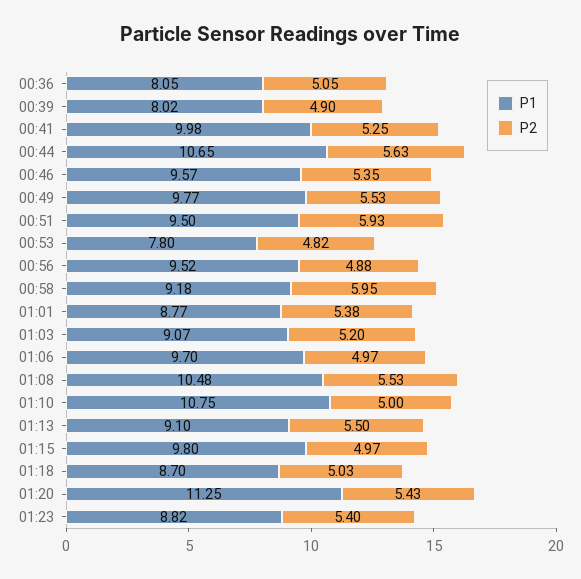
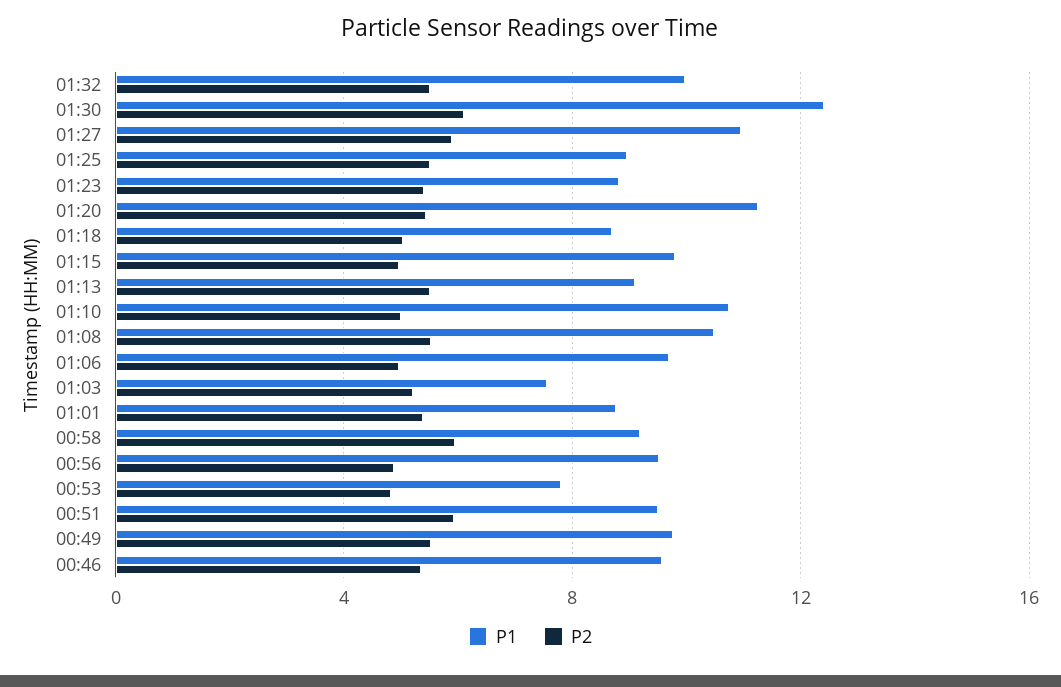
P1, 00:36: 8.05 -> none
P2, 00:36: 5.05 -> none
P1, 00:39: 8.02 -> none
P2, 00:39: 4.9 -> none
P1, 00:41: 9.98 -> none
P2, 00:41: 5.25 -> none
P1, 00:44: 10.65 -> none
P2, 00:44: 5.63 -> none
P1, 01:03: 9.07 -> 7.5
P1, 01:32: none -> 10
P2, 01:32: none -> 5.5
P1, 01:30: none -> 12.5
P2, 01:30: none -> 6
P1, 01:27: none -> 11
P2, 01:27: none -> 6
P1, 01:25: none -> 9
P2, 01:25: none -> 5.5

